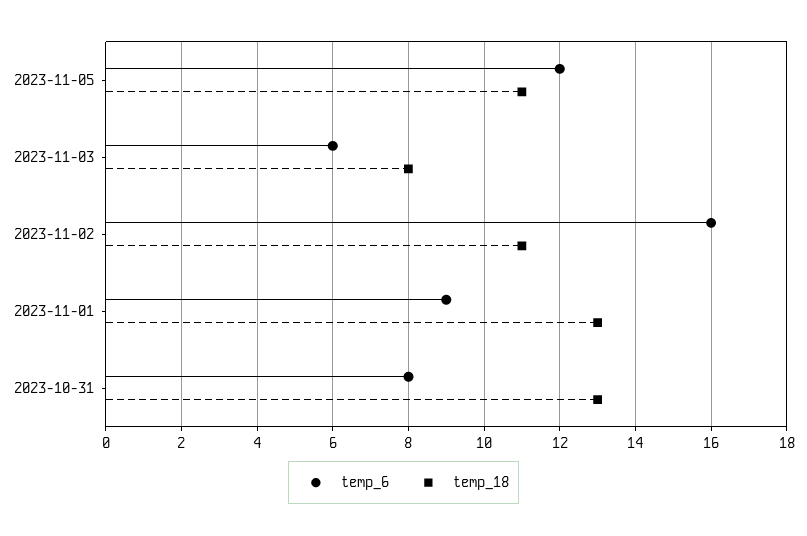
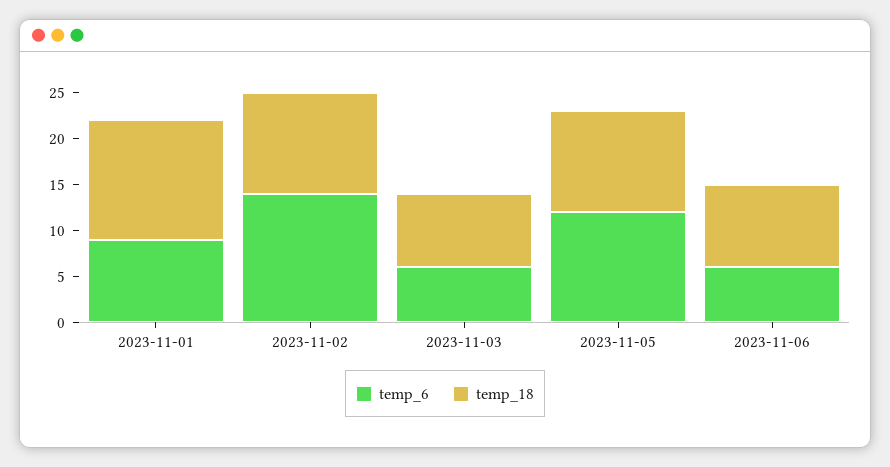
temp_6, 2023-11-02: 16 -> 14
temp_6, 2023-10-31: 8 -> none
temp_18, 2023-10-31: 13 -> none
temp_6, 2023-11-06: none -> 6
temp_18, 2023-11-06: none -> 9

